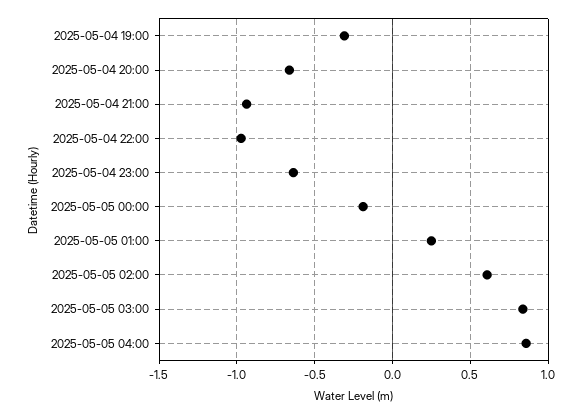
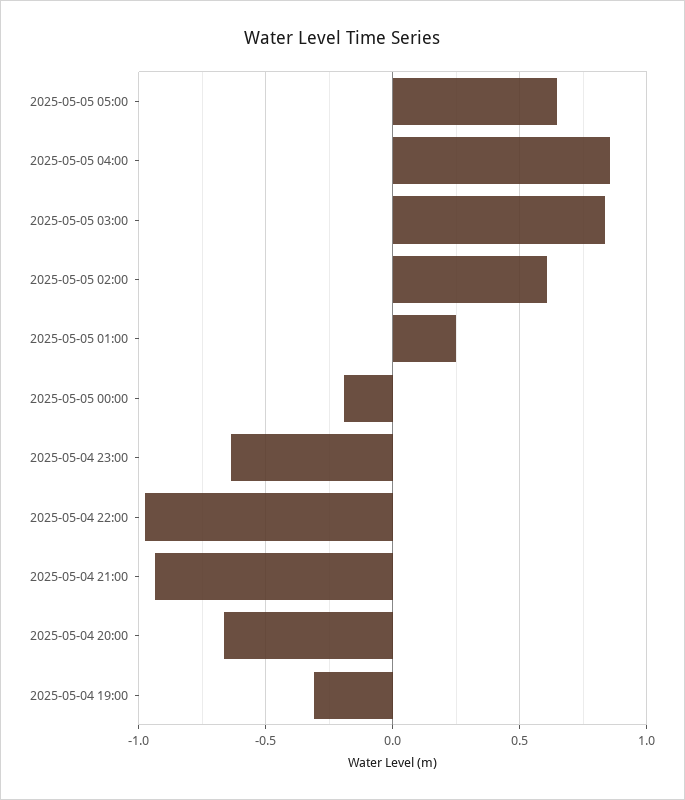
2025-05-05 05:00: none -> 0.65

